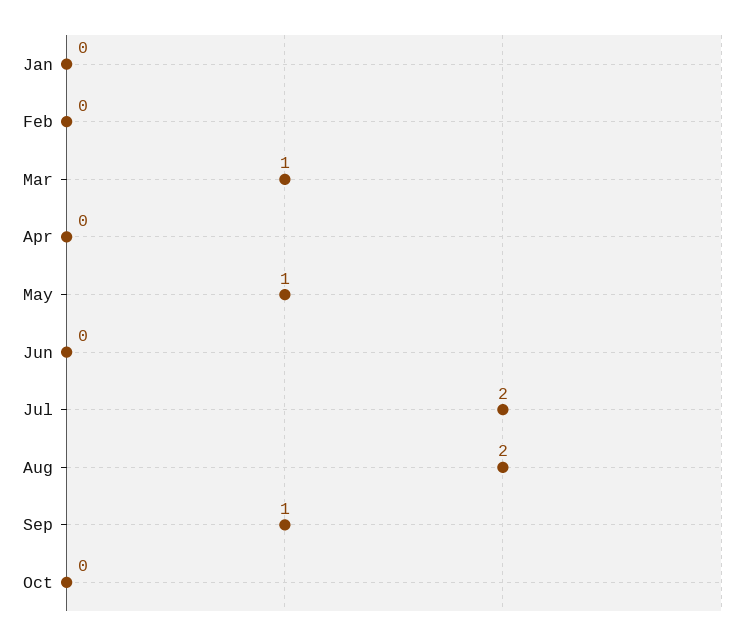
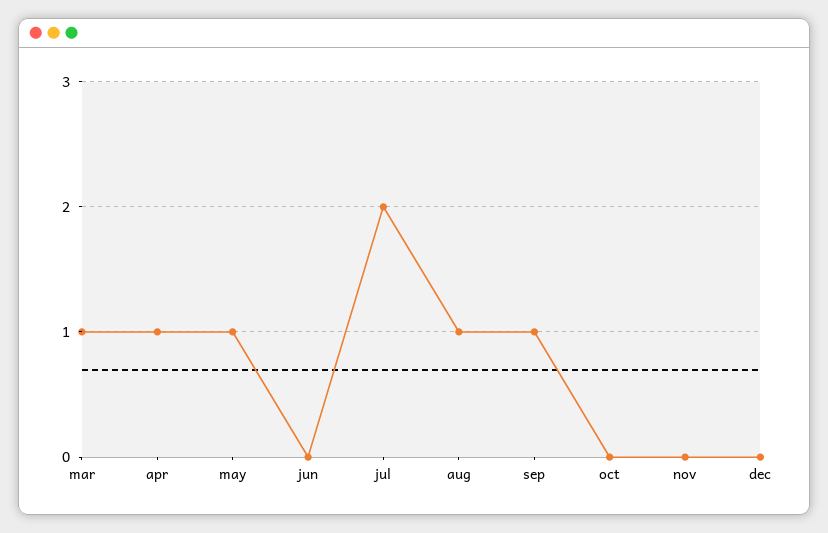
Jan: 0 -> none
Feb: 0 -> none
Apr: 0 -> 1
Aug: 2 -> 1
nov: none -> 0
dec: none -> 0

